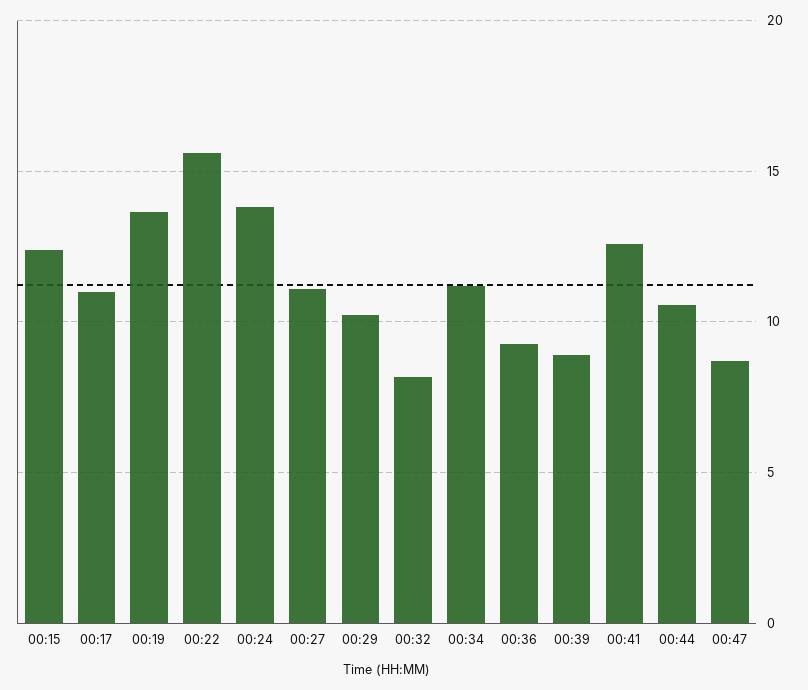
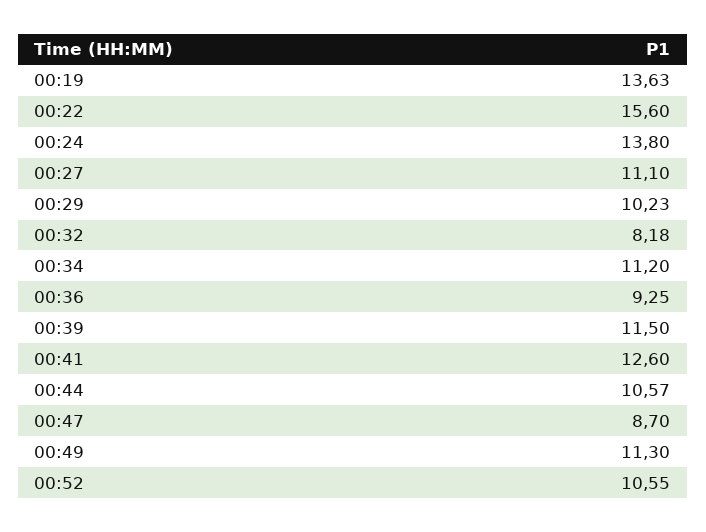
00:15: 12.5 -> none
00:17: 11 -> none
00:39: 9 -> 11.5
00:49: none -> 11.3
00:52: none -> 10.55

